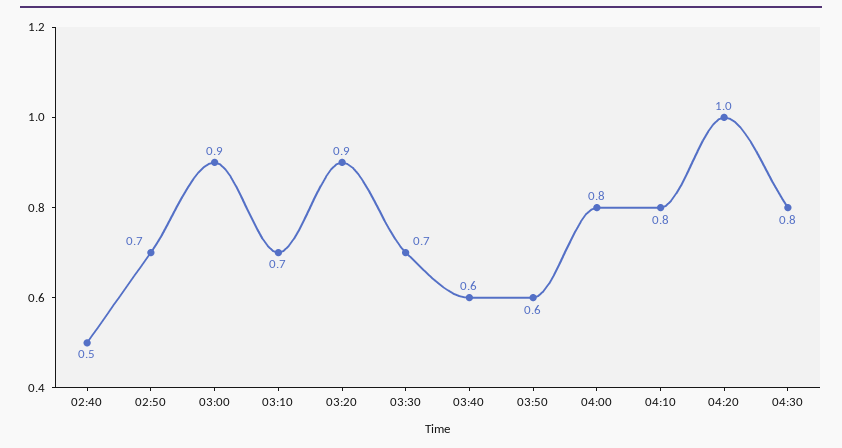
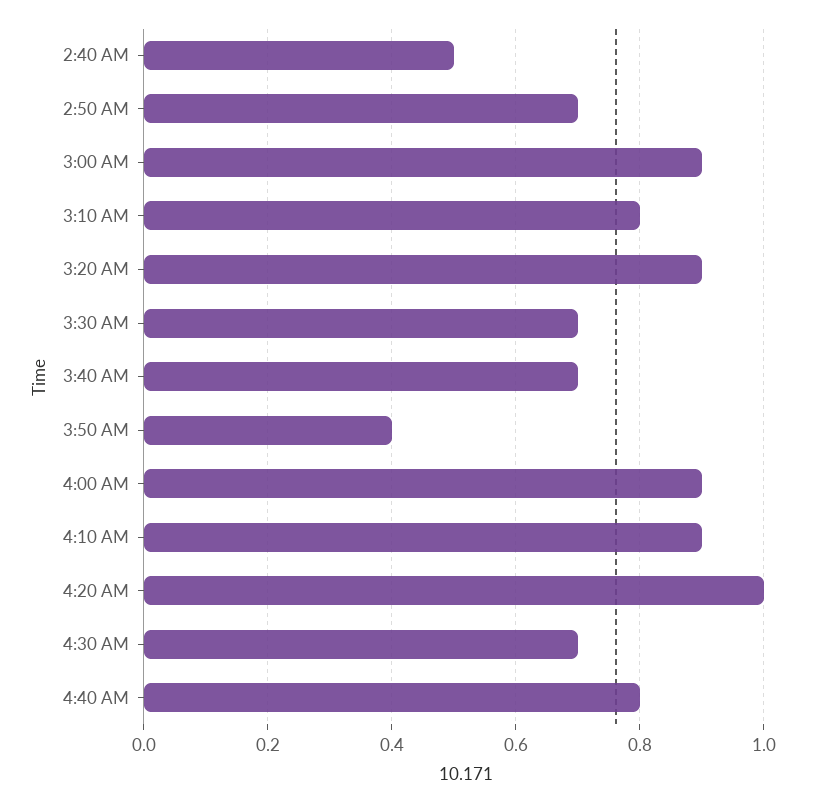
03:10: 0.7 -> 0.8
03:40: 0.6 -> 0.7
03:50: 0.6 -> 0.4
04:00: 0.8 -> 0.9
04:10: 0.8 -> 0.9
04:30: 0.8 -> 0.7
4:40 AM: none -> 0.8

